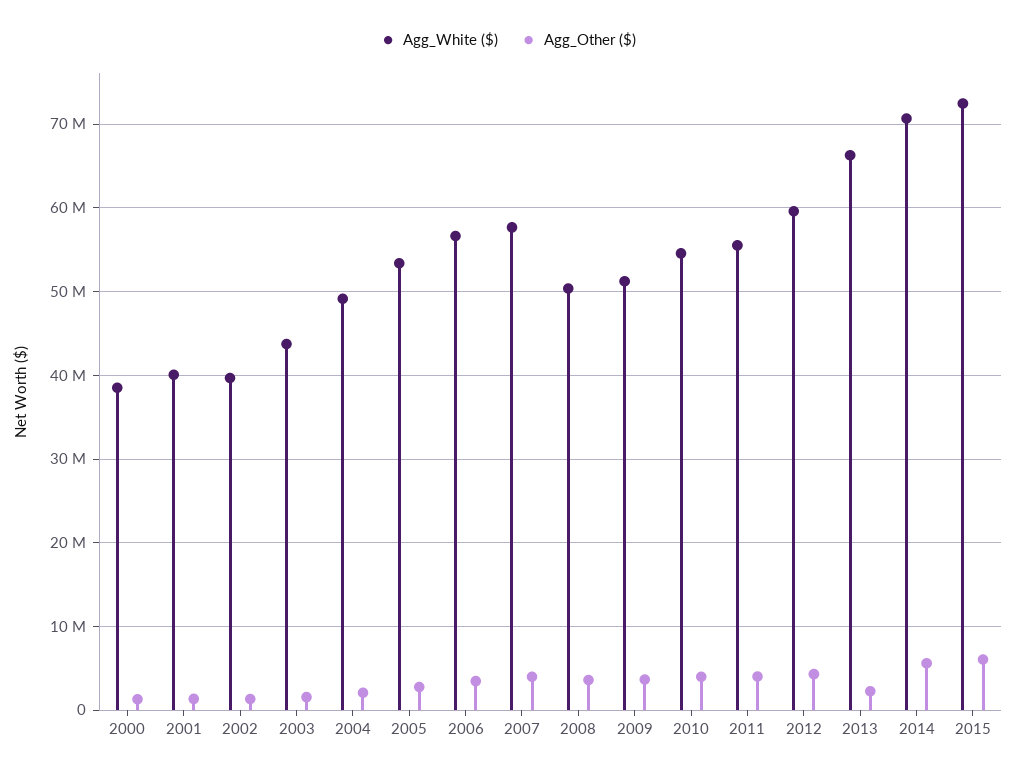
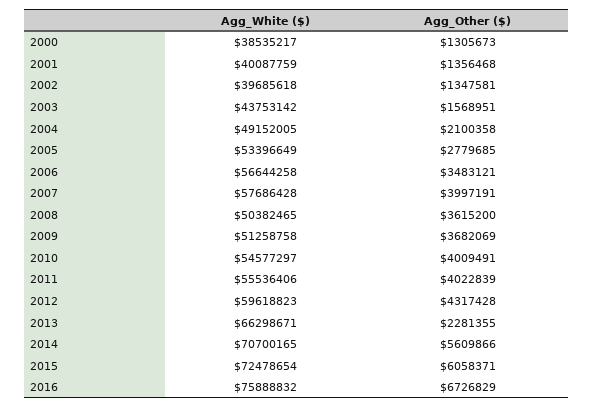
Agg_White ($), 2016: none -> 75888832
Agg_Other ($), 2016: none -> 6726829

